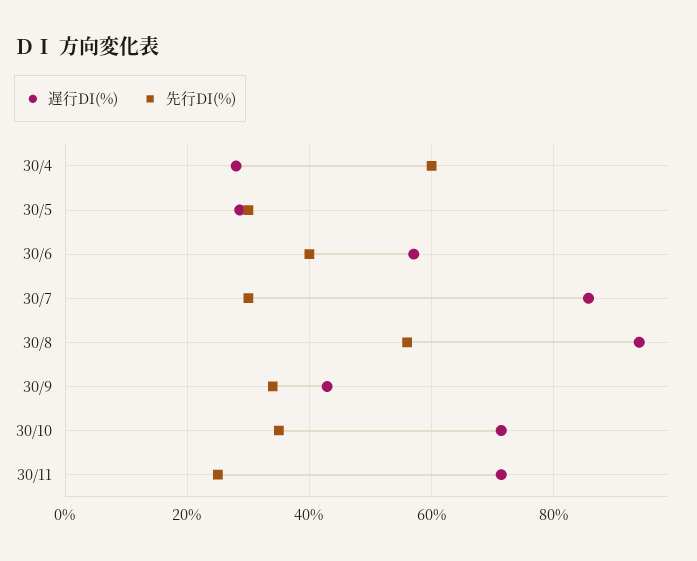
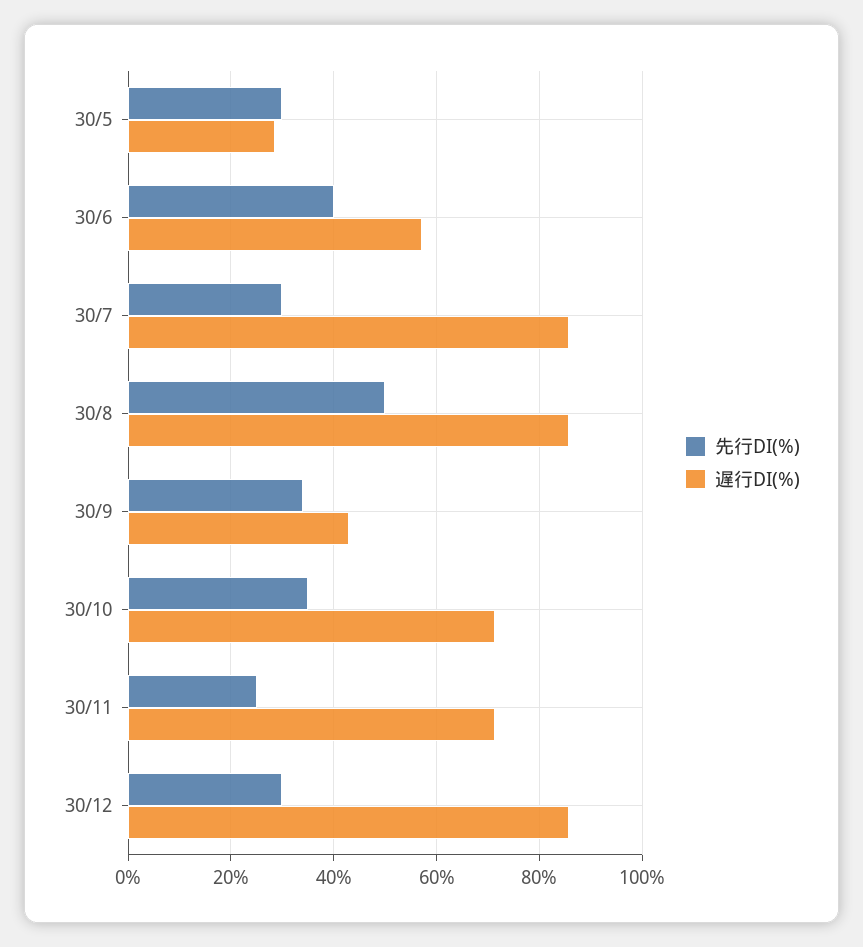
遅行DI(%), 30/4: 28 -> none
先行DI(%), 30/4: 60 -> none
遅行DI(%), 30/8: 94 -> 86
先行DI(%), 30/8: 56 -> 50
先行DI(%), 30/12: none -> 30
遅行DI(%), 30/12: none -> 86

